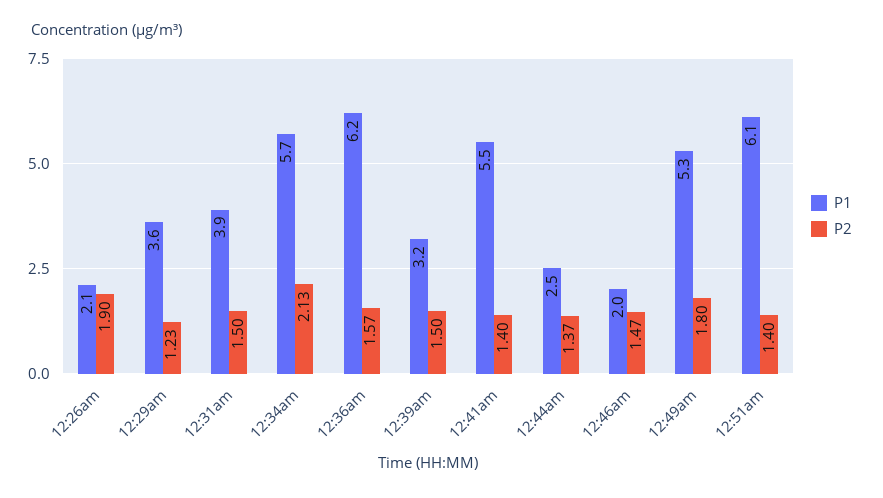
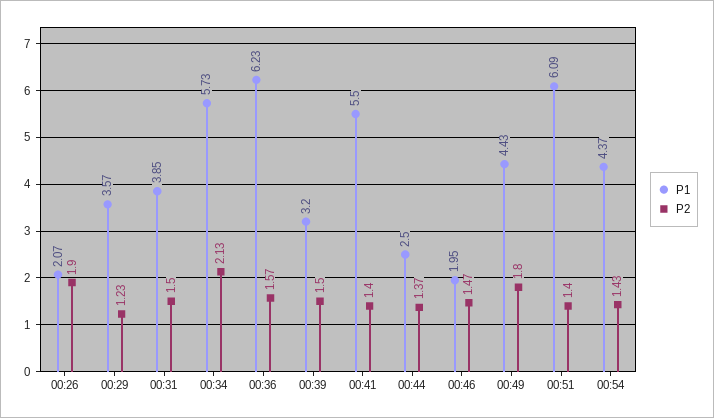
P1, 12:49am: 5.3 -> 4.43
P1, 00:54: none -> 4.37
P2, 00:54: none -> 1.43

